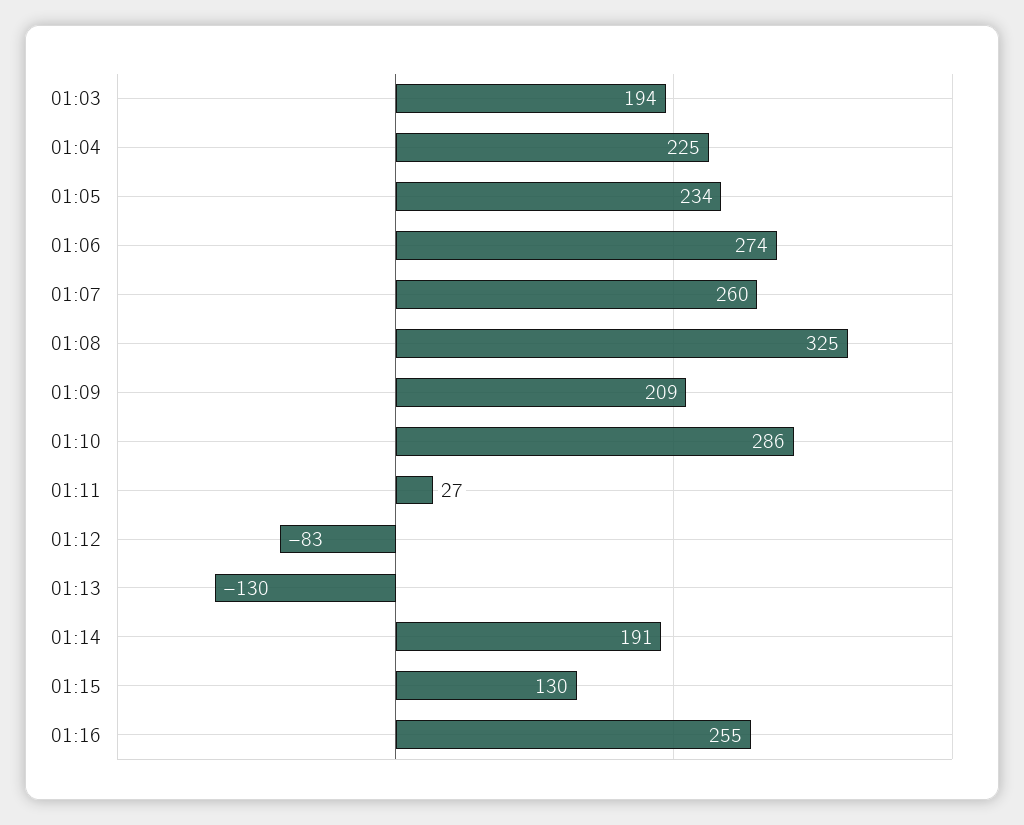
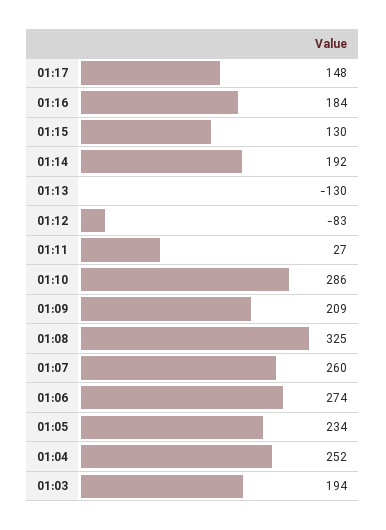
01:04: 225 -> 252
01:14: 191 -> 192
01:16: 255 -> 184
01:17: none -> 148

